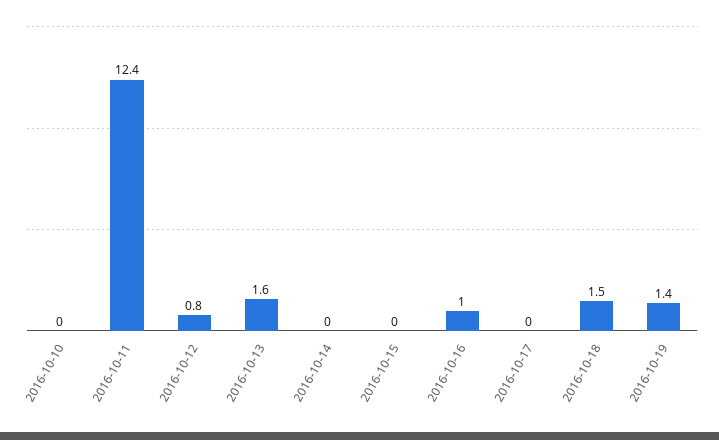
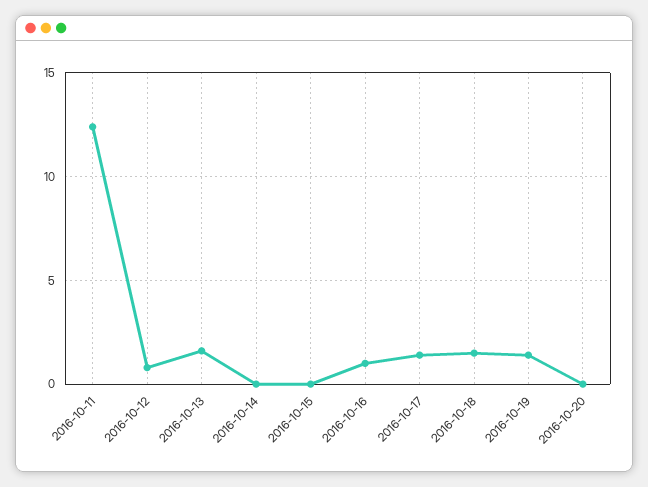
2016-10-10: 0 -> none
2016-10-17: 0 -> 1.5
2016-10-20: none -> 0

